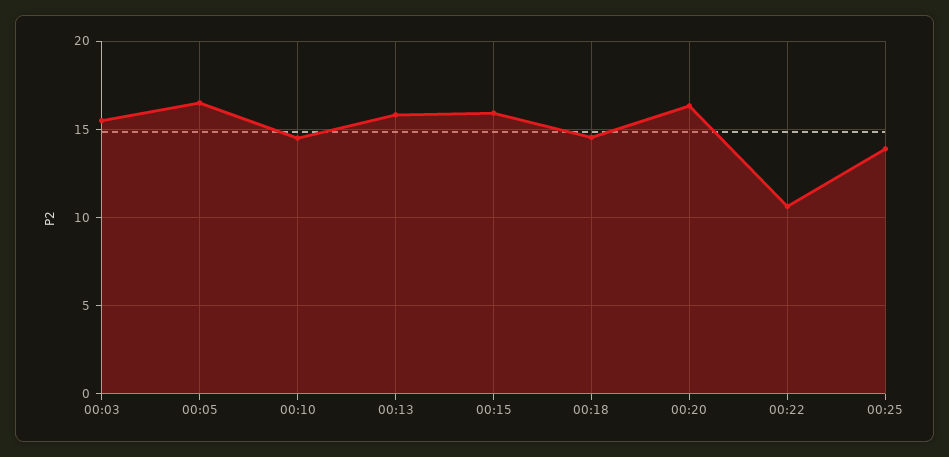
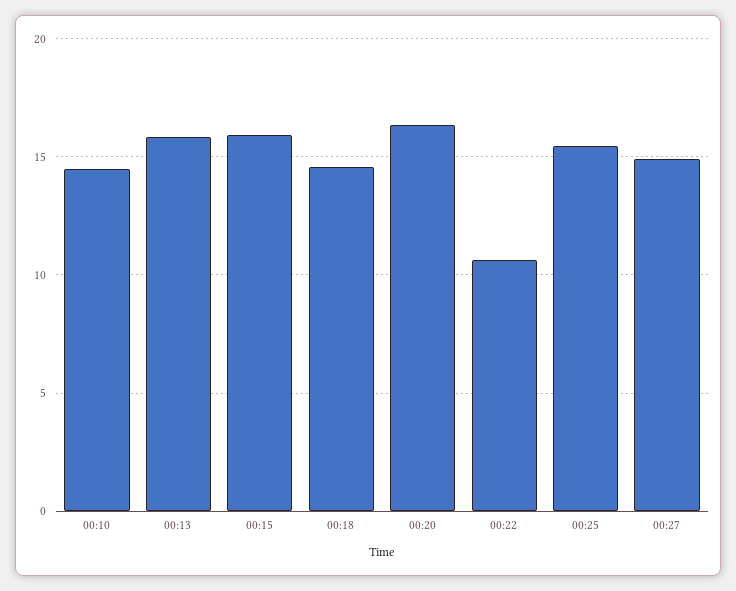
00:03: 15.5 -> none
00:05: 16.5 -> none
00:25: 14 -> 15.5
00:27: none -> 15

